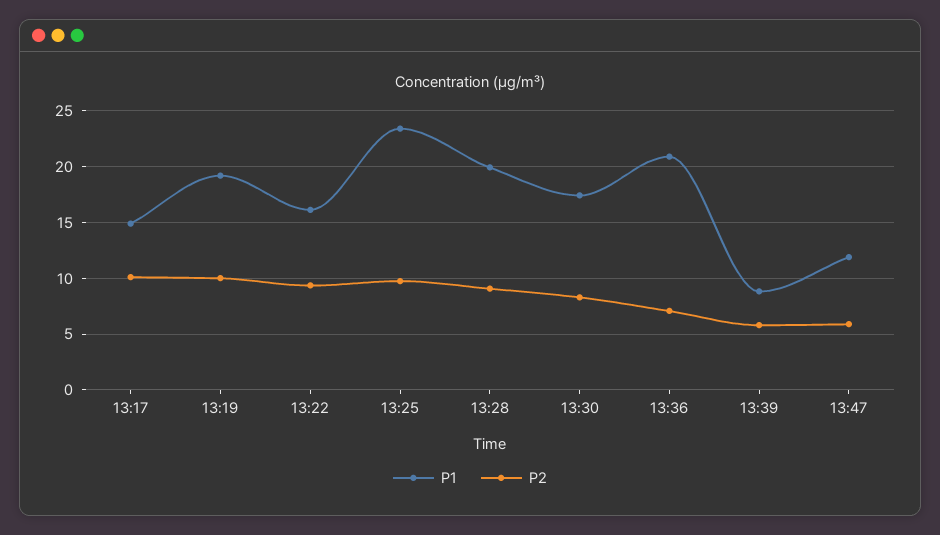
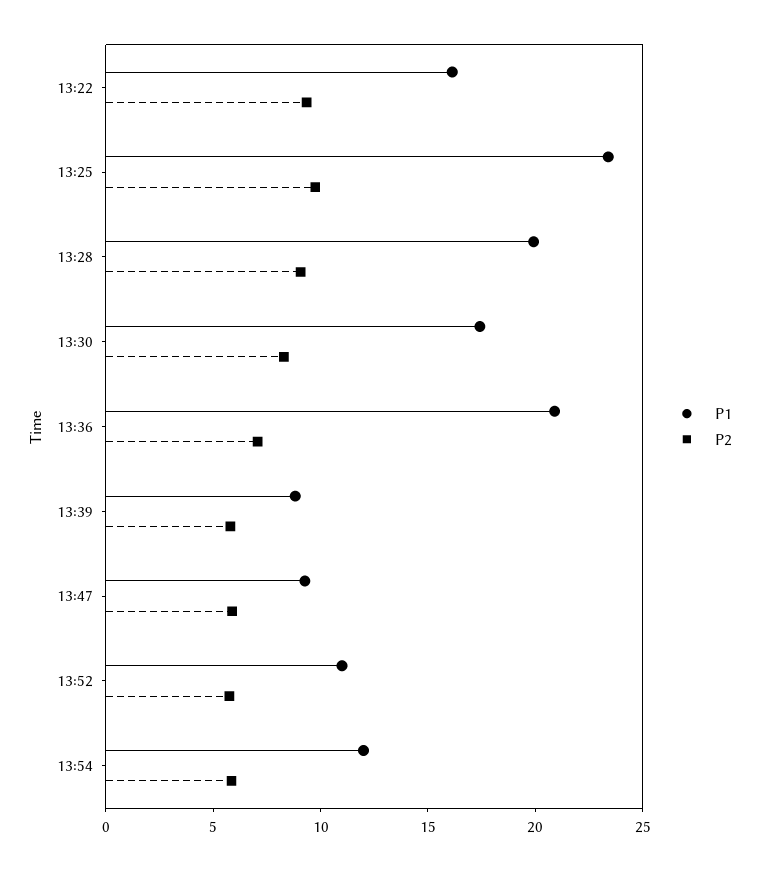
P1, 13:17: 15 -> none
P2, 13:17: 10 -> none
P1, 13:19: 19 -> none
P2, 13:19: 10 -> none
P1, 13:47: 12 -> 9
P1, 13:52: none -> 11
P2, 13:52: none -> 6
P1, 13:54: none -> 12
P2, 13:54: none -> 6

